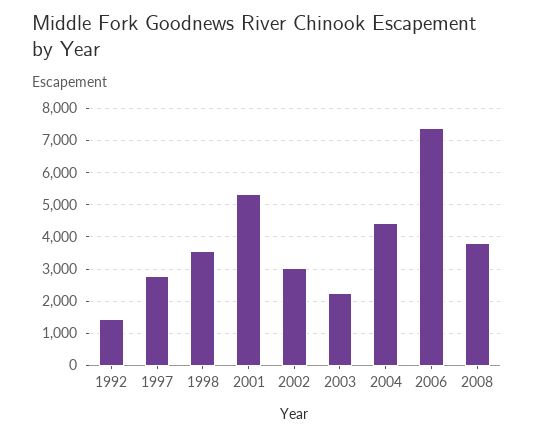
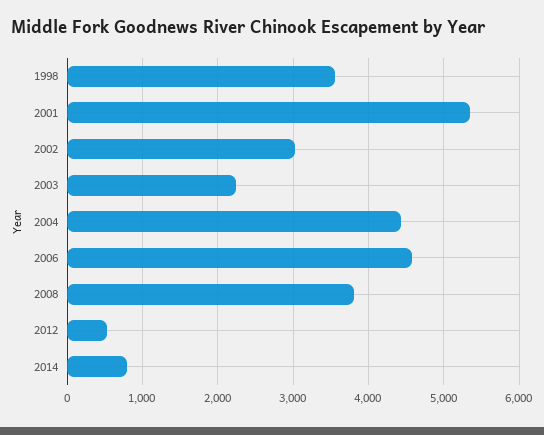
1992: 1400 -> none
1997: 2800 -> none
2006: 7400 -> 4600
2012: none -> 500
2014: none -> 800

